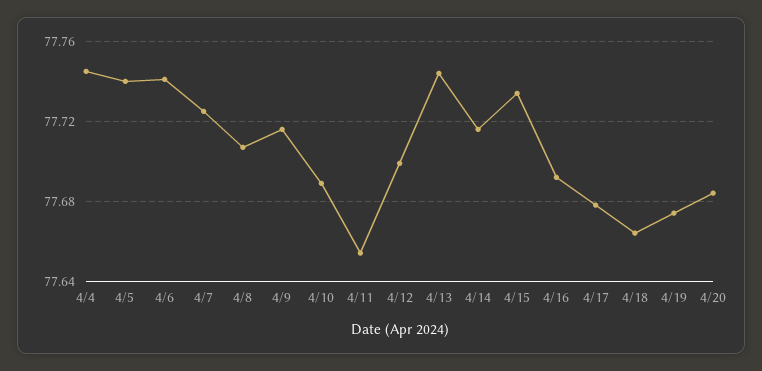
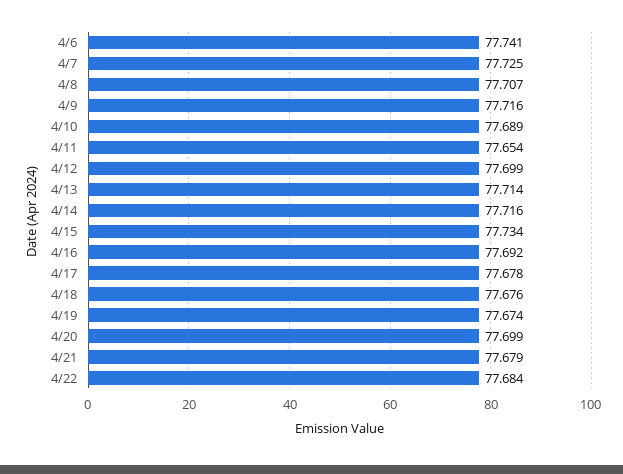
4/4: 77.745 -> none
4/5: 77.74 -> none
4/13: 77.745 -> 77.714
4/18: 77.665 -> 77.676
4/20: 77.685 -> 77.699
4/21: none -> 77.679
4/22: none -> 77.684

